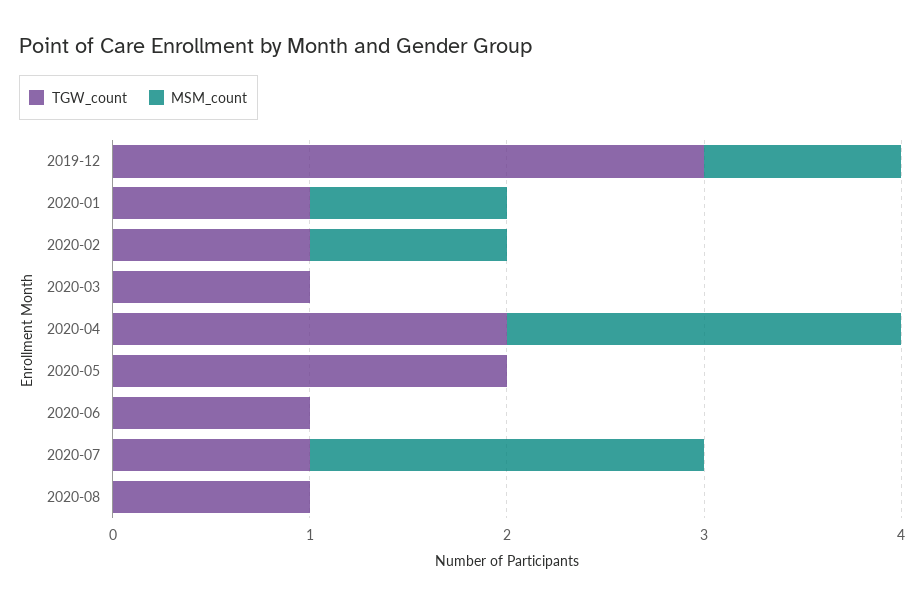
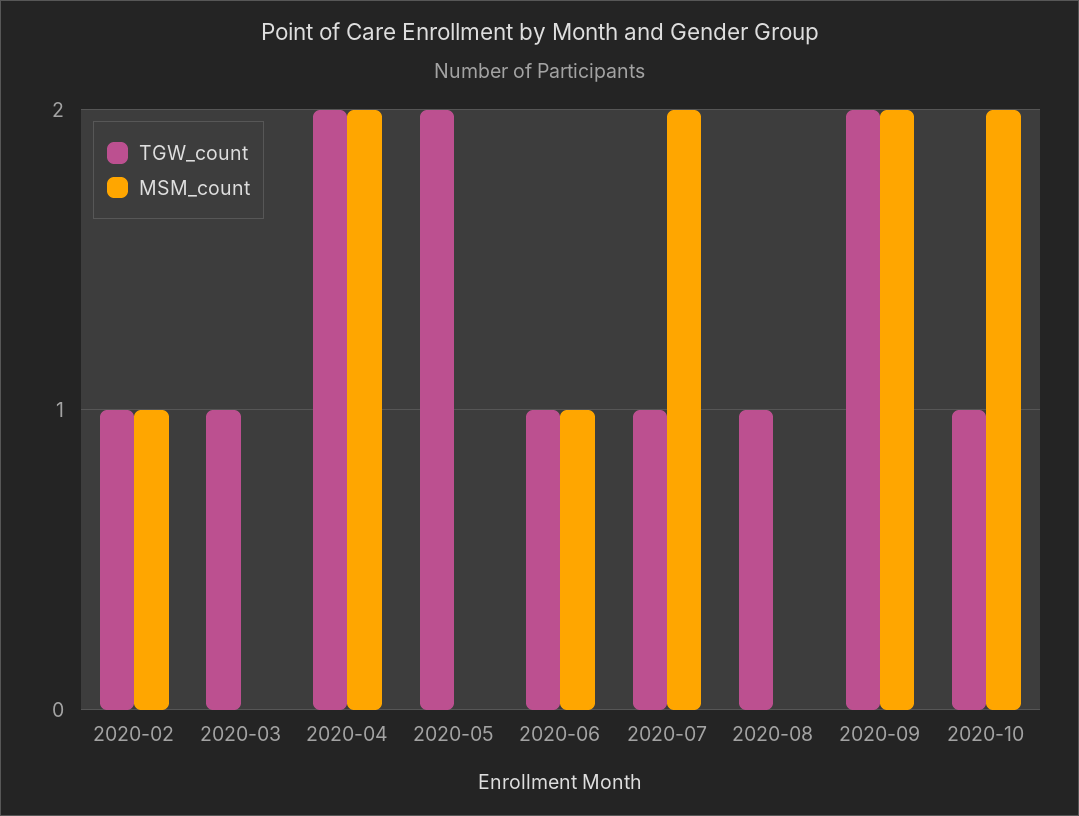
TGW_count, 2019-12: 3 -> none
MSM_count, 2019-12: 1 -> none
TGW_count, 2020-01: 1 -> none
MSM_count, 2020-01: 1 -> none
MSM_count, 2020-06: 0 -> 1
TGW_count, 2020-09: none -> 2
MSM_count, 2020-09: none -> 2
TGW_count, 2020-10: none -> 1
MSM_count, 2020-10: none -> 2

